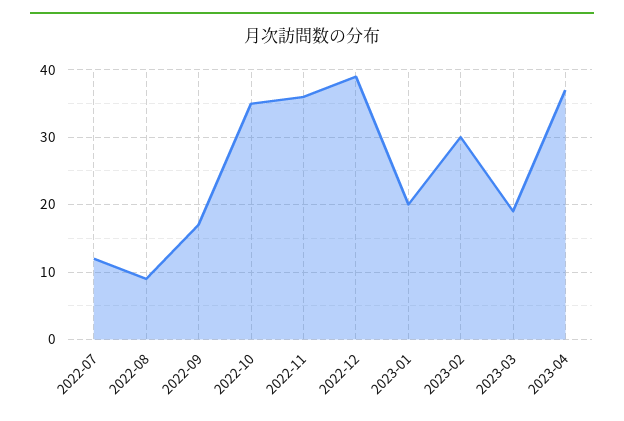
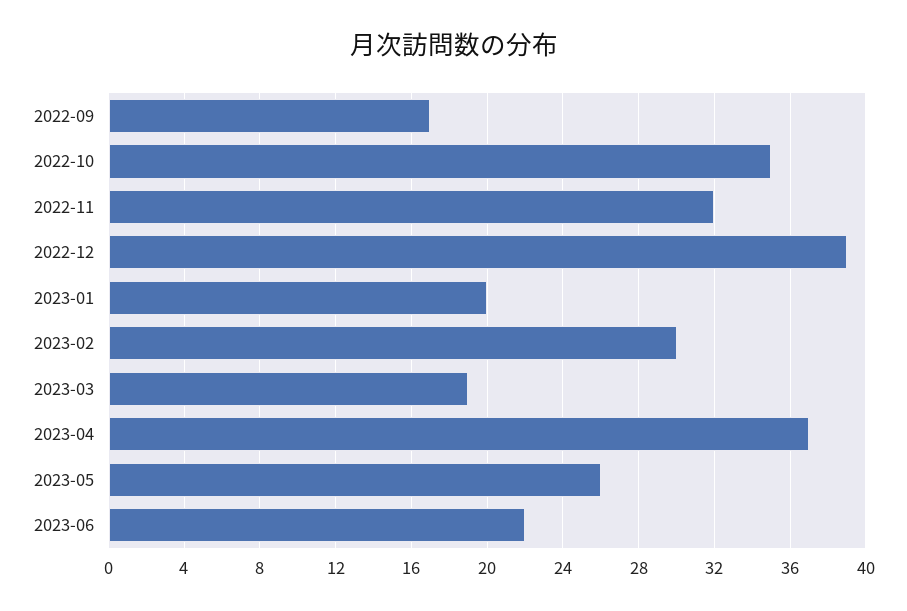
2022-07: 12 -> none
2022-08: 9 -> none
2022-11: 36 -> 32
2023-05: none -> 26
2023-06: none -> 22

